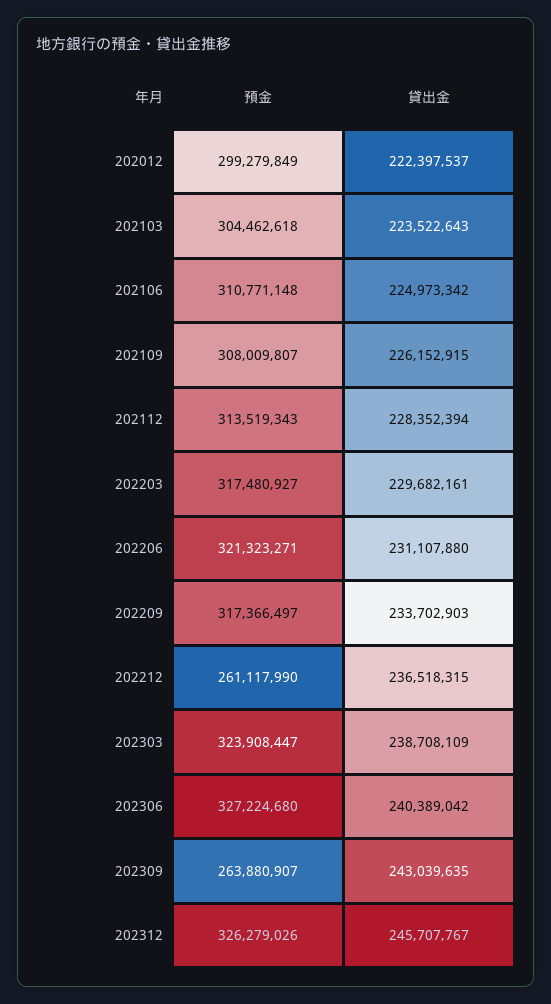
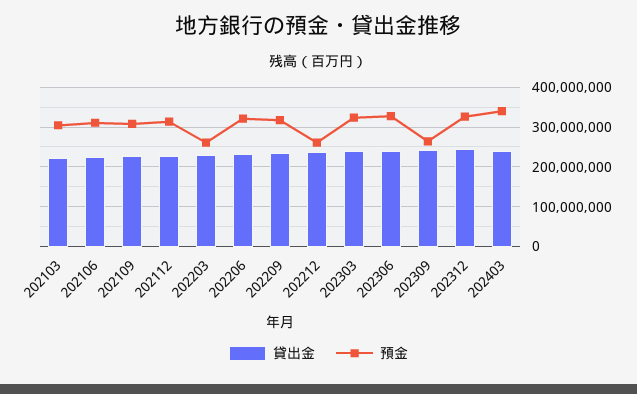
預金, 202012: 299279849 -> none
貸出金, 202012: 222397537 -> none
預金, 202203: 317480927 -> 260000000
貸出金, 202403: none -> 240000000
預金, 202403: none -> 340000000

